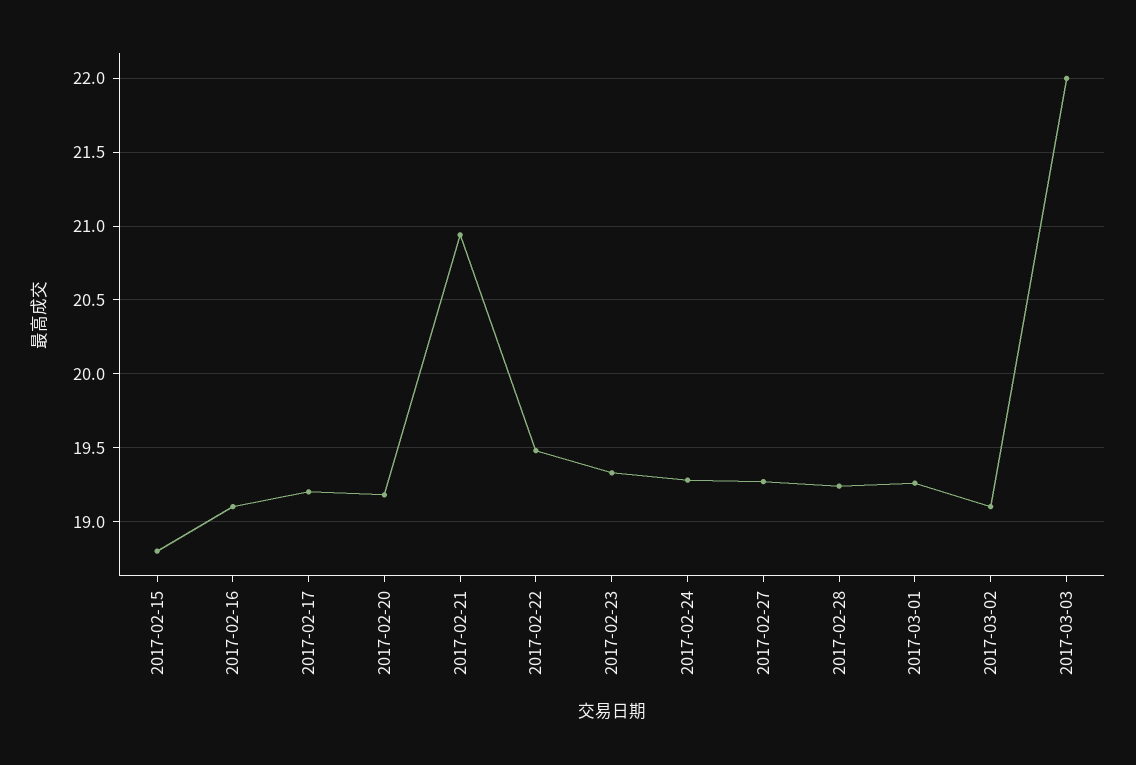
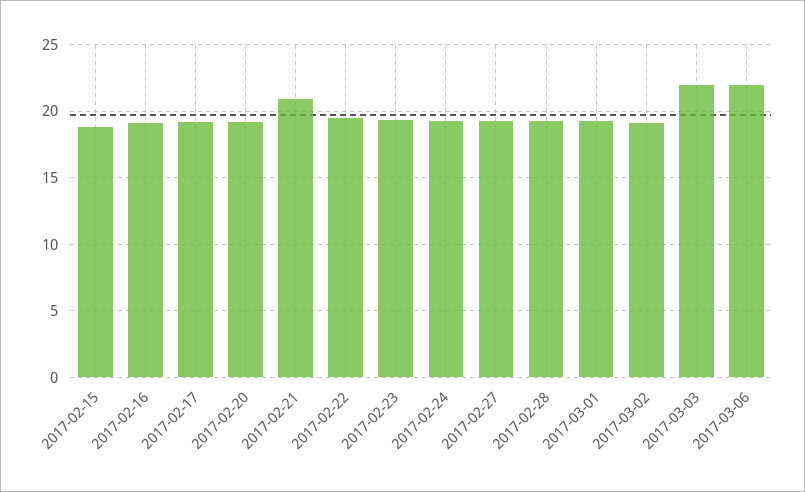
2017-03-06: none -> 22

